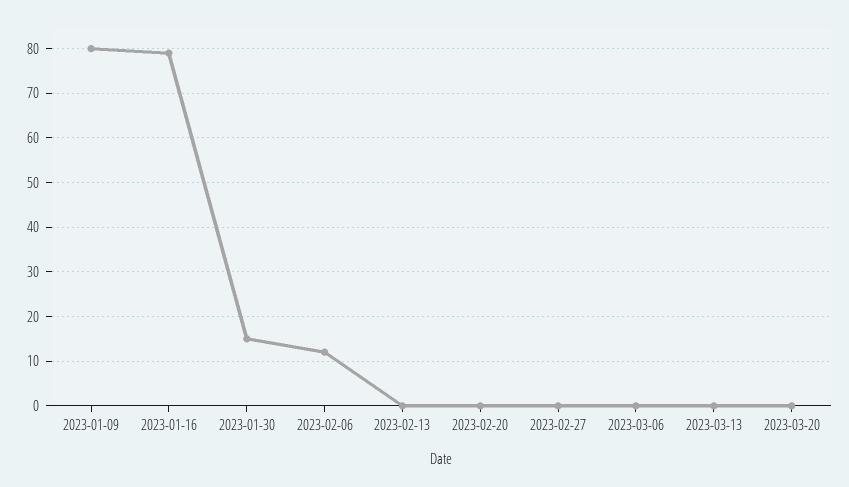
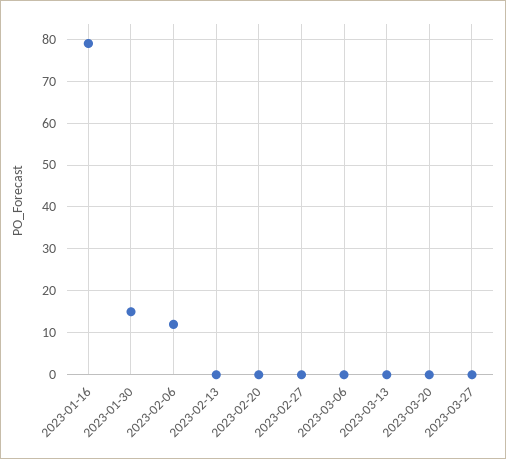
2023-01-09: 80 -> none
2023-03-27: none -> 0

